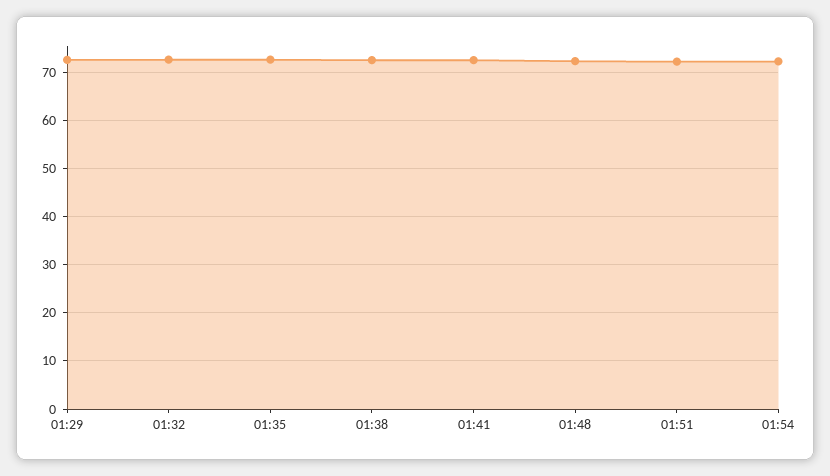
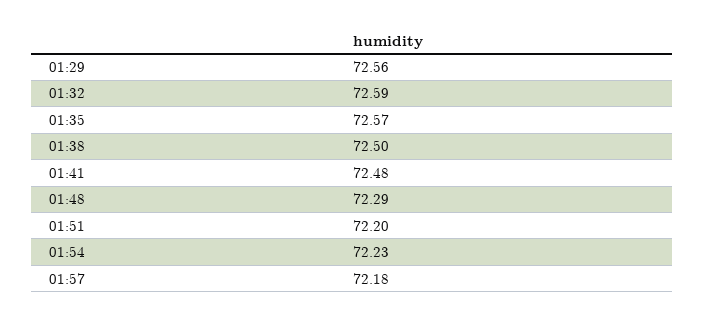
01:57: none -> 72.18

